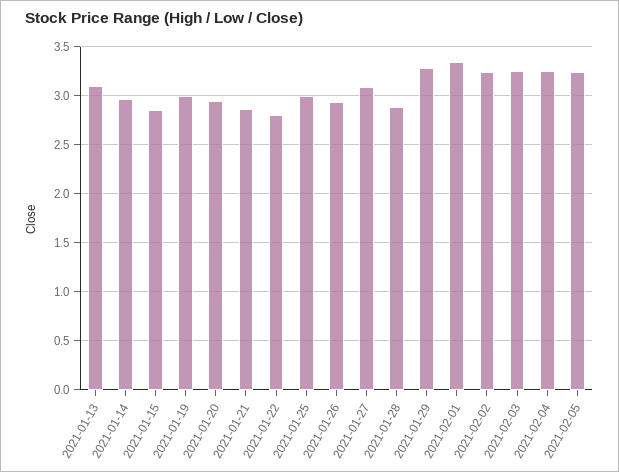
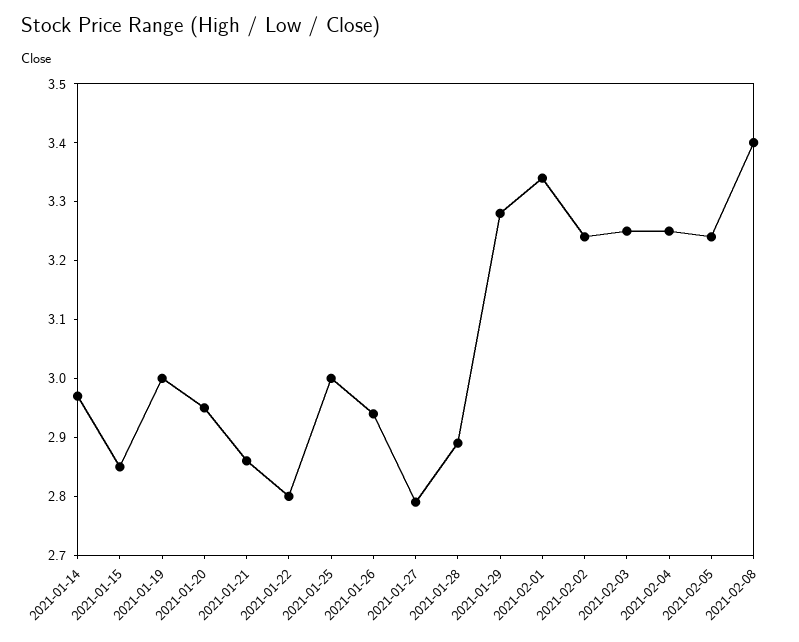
2021-01-13: 3.1 -> none
2021-01-27: 3.1 -> 2.8
2021-02-08: none -> 3.4

